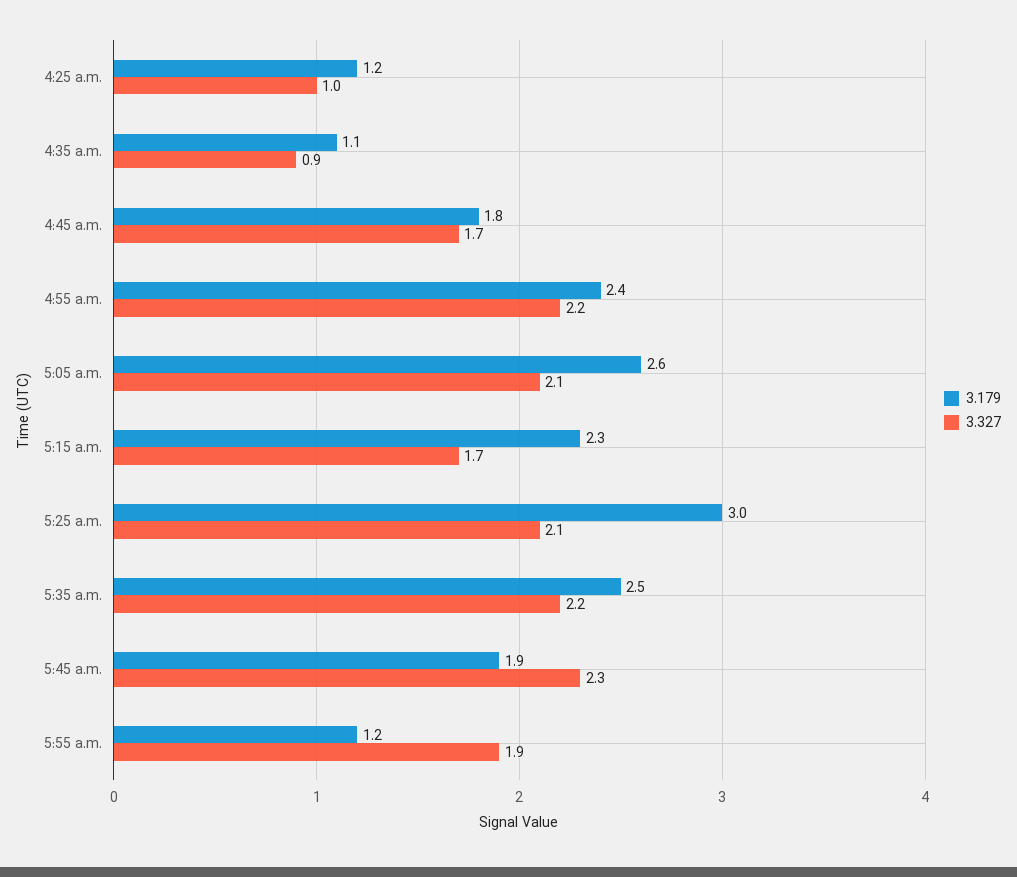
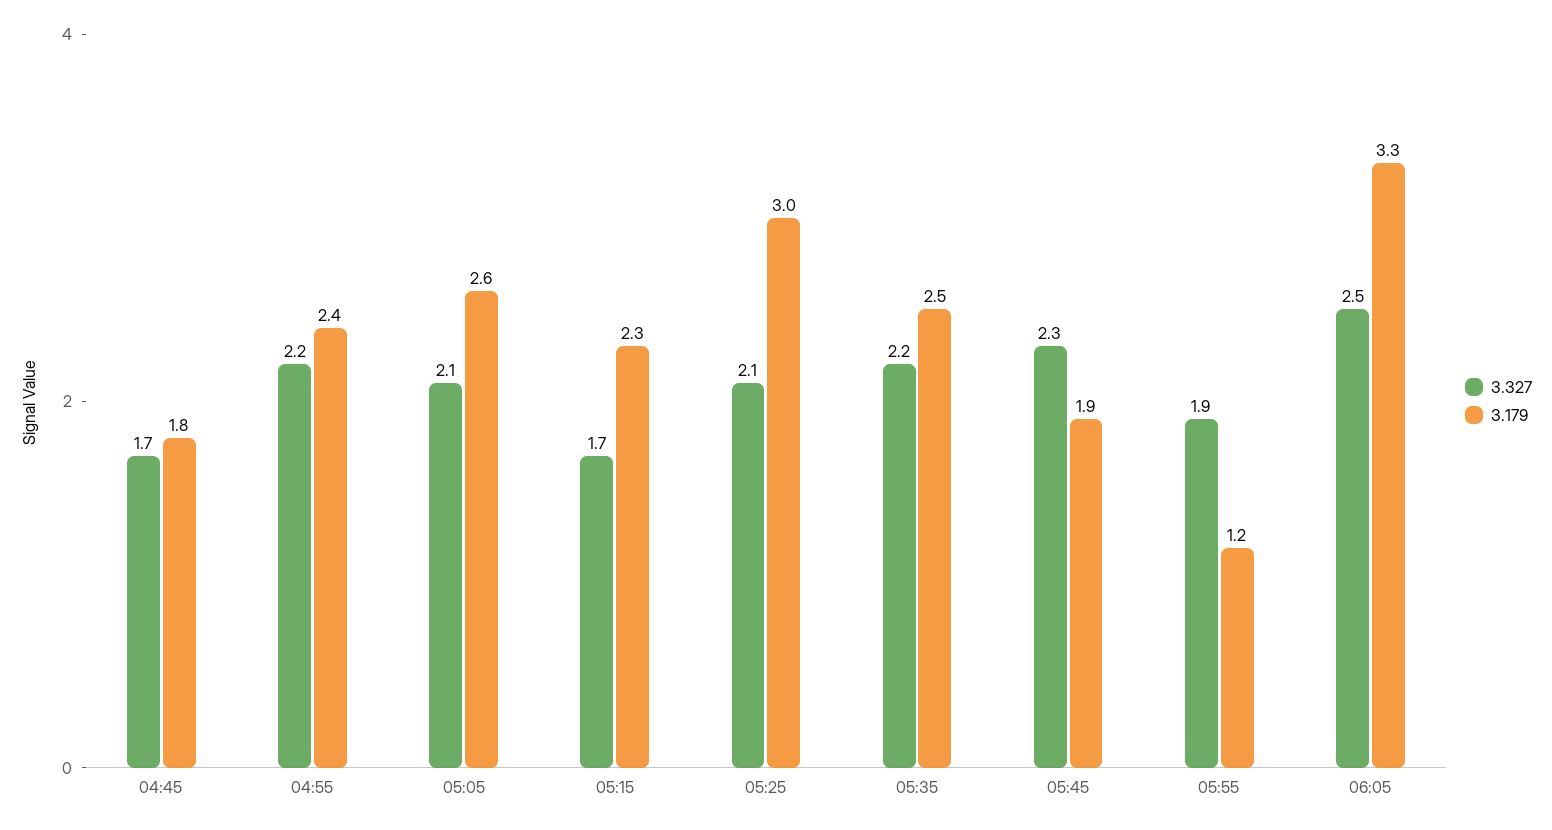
3.179, 4:25 a.m.: 1.2 -> none
3.327, 4:25 a.m.: 1 -> none
3.179, 4:35 a.m.: 1.1 -> none
3.327, 4:35 a.m.: 0.9 -> none
3.327, 06:05: none -> 2.5
3.179, 06:05: none -> 3.3

